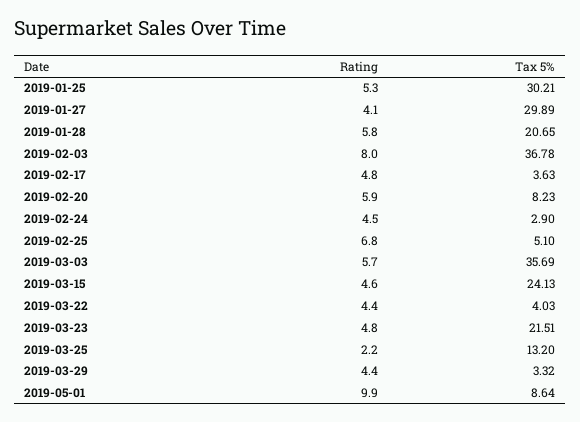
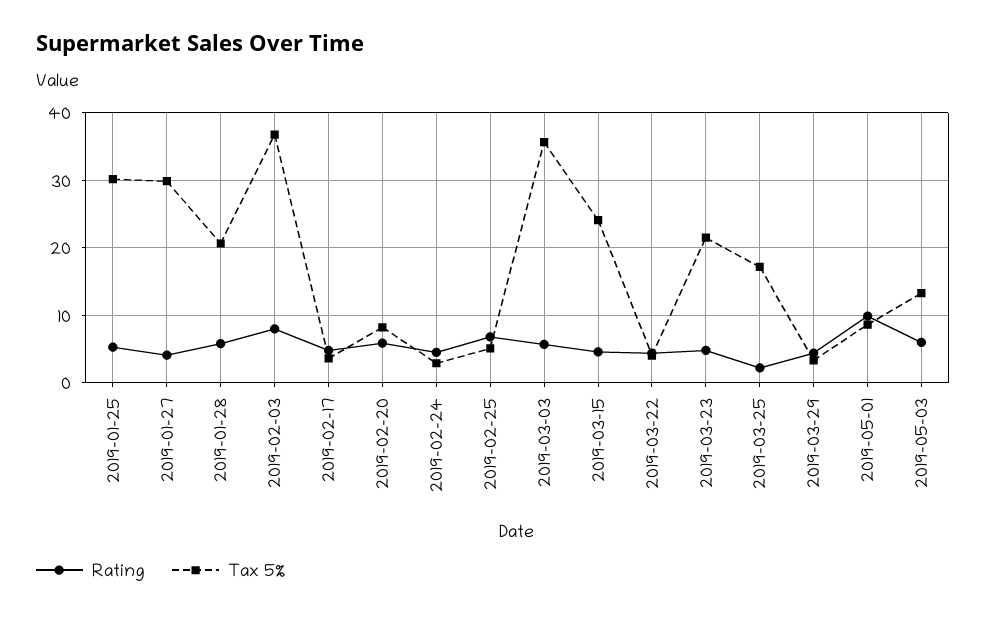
Tax 5%, 2019-03-25: 13.2 -> 17
Rating, 2019-05-03: none -> 6
Tax 5%, 2019-05-03: none -> 13

